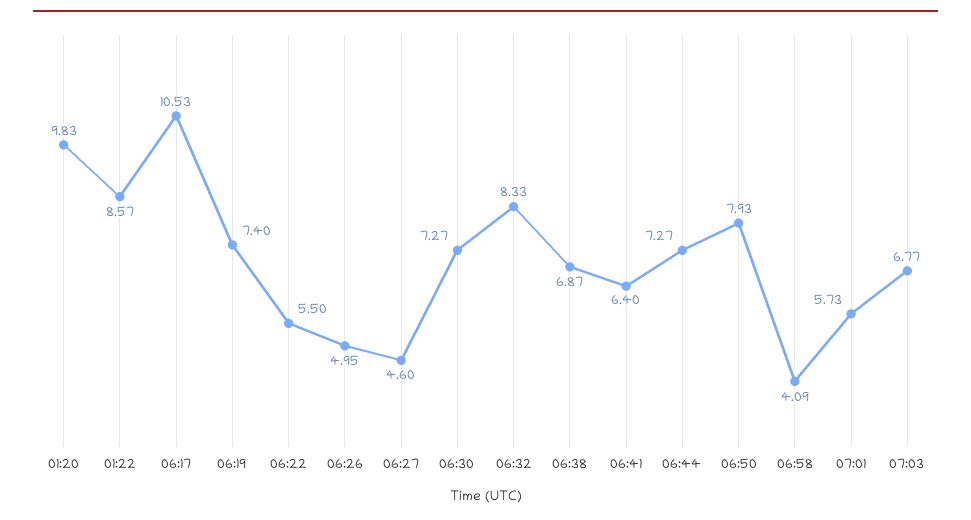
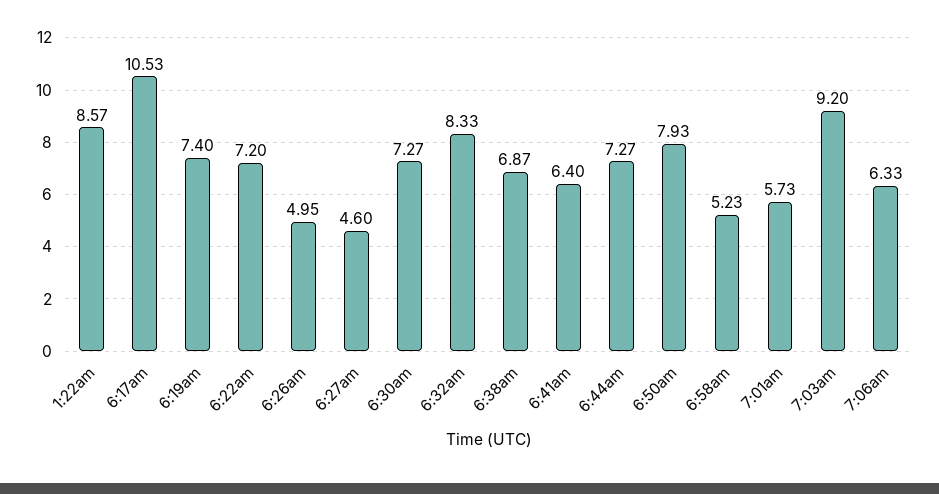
01:20: 9.83 -> none
06:22: 5.5 -> 7.2
06:58: 4.09 -> 5.23
07:03: 6.77 -> 9.2
7:06am: none -> 6.33

